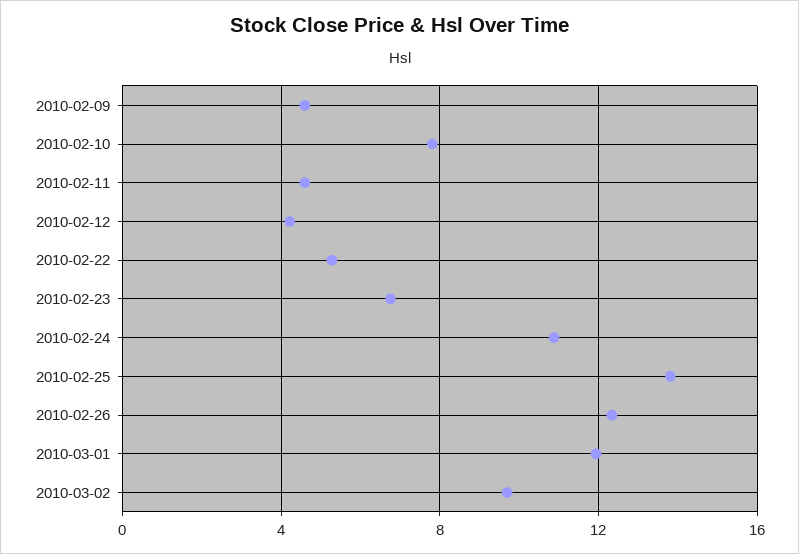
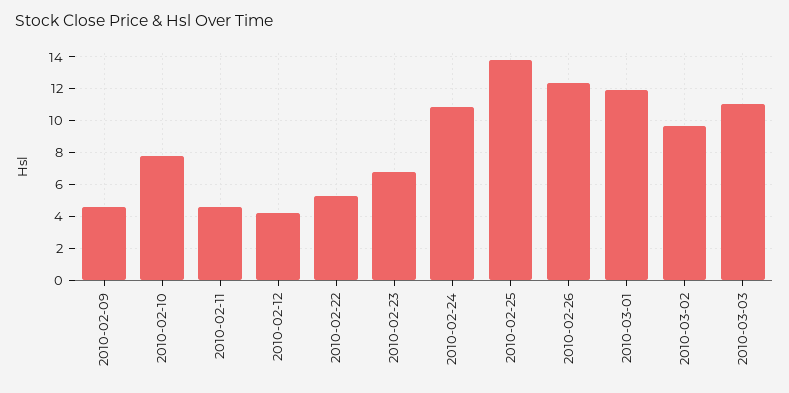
2010-03-03: none -> 11

